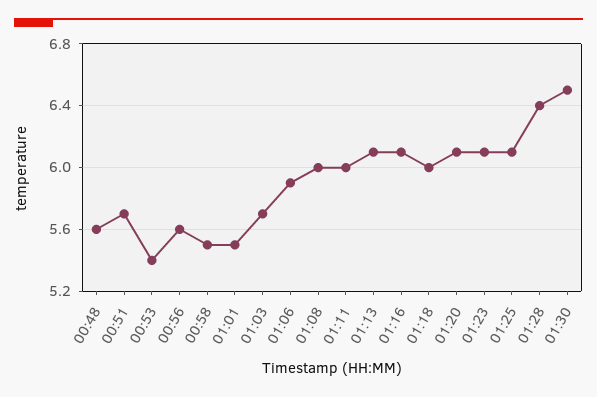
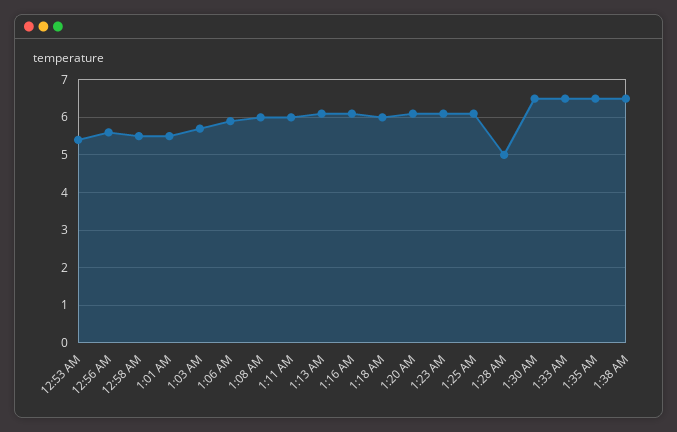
00:48: 5.6 -> none
00:51: 5.7 -> none
01:28: 6.4 -> 5
1:33 AM: none -> 6.5
1:35 AM: none -> 6.5
1:38 AM: none -> 6.5

